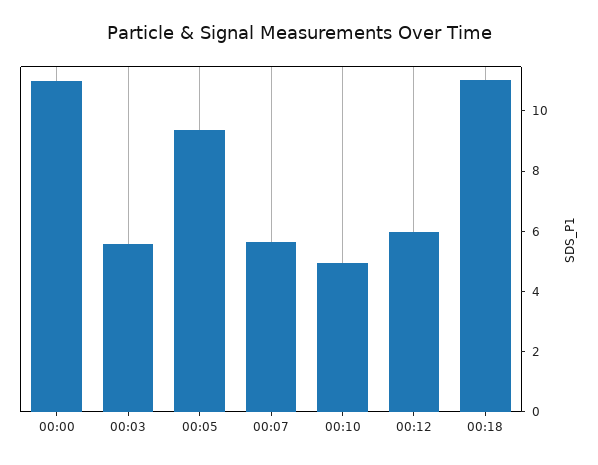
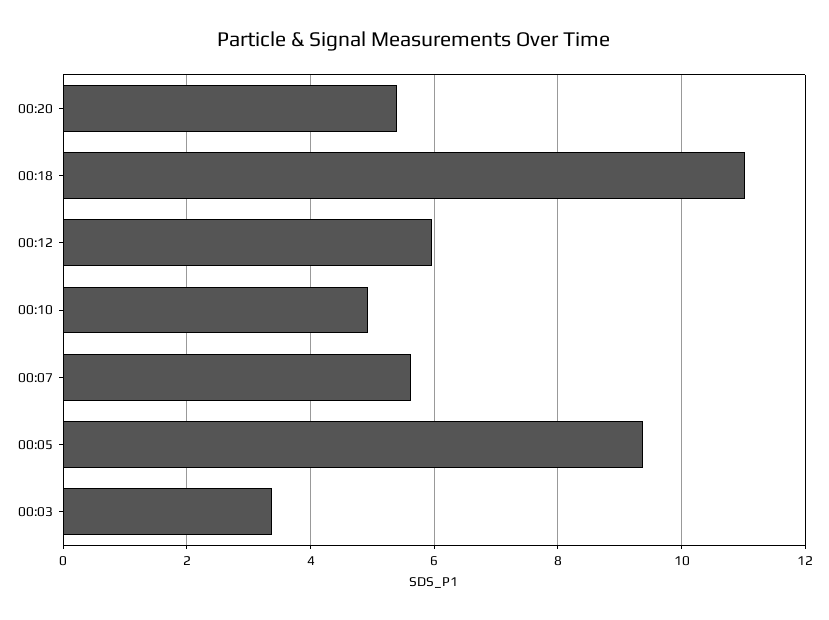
00:00: 11 -> none
00:03: 5.5 -> 3.4
00:20: none -> 5.4

